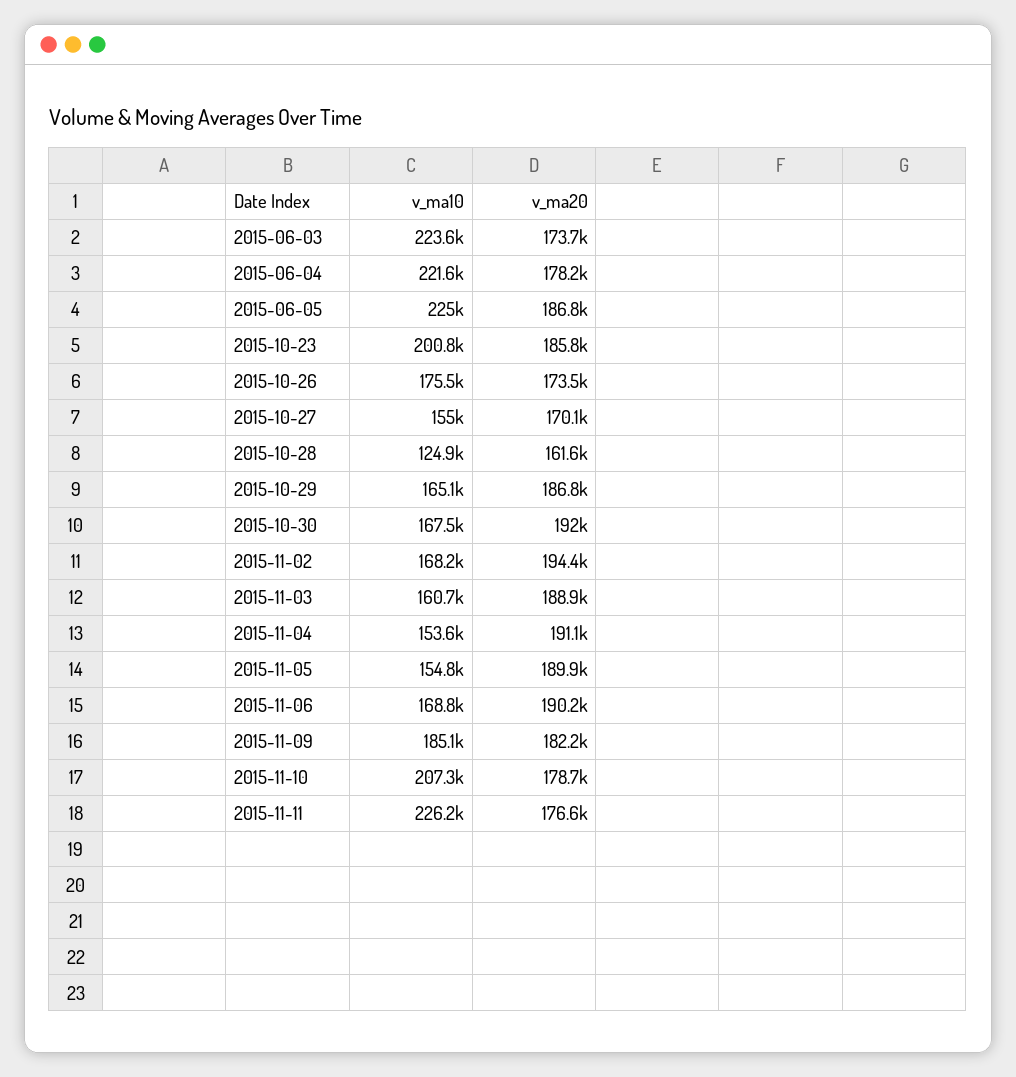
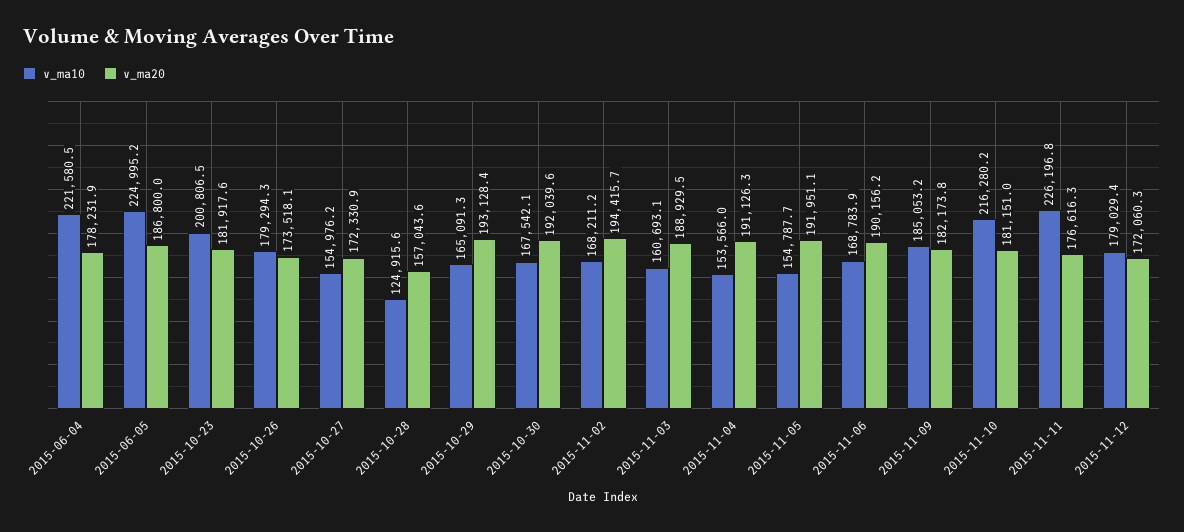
v_ma10, 2015-06-03: 223600 -> none
v_ma20, 2015-06-03: 173700 -> none
v_ma20, 2015-10-23: 185800 -> 181917.6
v_ma10, 2015-10-26: 175500 -> 179294.3
v_ma20, 2015-10-27: 170100 -> 172330.9
v_ma20, 2015-10-28: 161600 -> 157043.6
v_ma20, 2015-10-29: 186800 -> 193128.4
v_ma20, 2015-11-05: 189900 -> 191951.1
v_ma10, 2015-11-10: 207300 -> 216280.2
v_ma20, 2015-11-10: 178700 -> 181151
v_ma10, 2015-11-12: none -> 179029.4
v_ma20, 2015-11-12: none -> 172060.3

